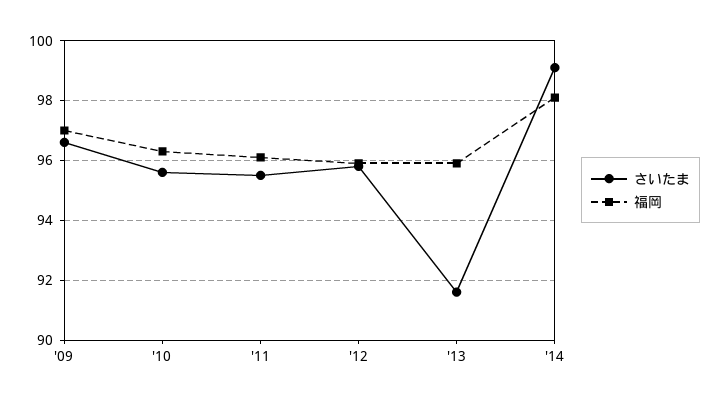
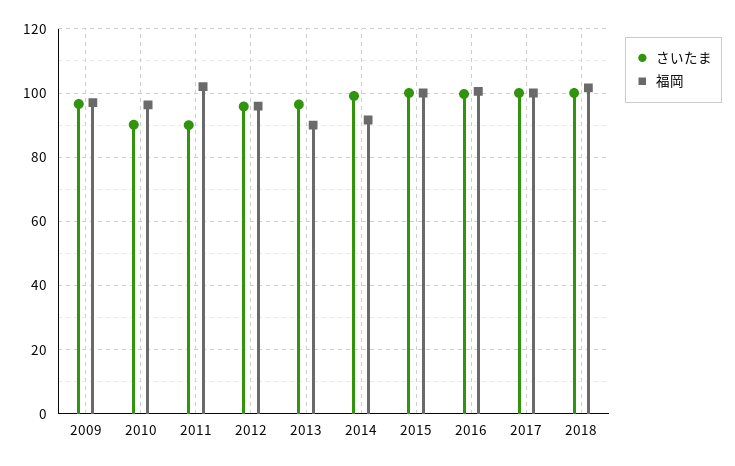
さいたま, '10: 95.5 -> 90
さいたま, '11: 95.5 -> 90
福岡, '11: 96 -> 102
さいたま, '13: 91.5 -> 96
福岡, '13: 96 -> 90
福岡, '14: 98 -> 92
さいたま, 2015: none -> 100
福岡, 2015: none -> 100
さいたま, 2016: none -> 100
福岡, 2016: none -> 100
さいたま, 2017: none -> 100
福岡, 2017: none -> 100
さいたま, 2018: none -> 100
福岡, 2018: none -> 102

